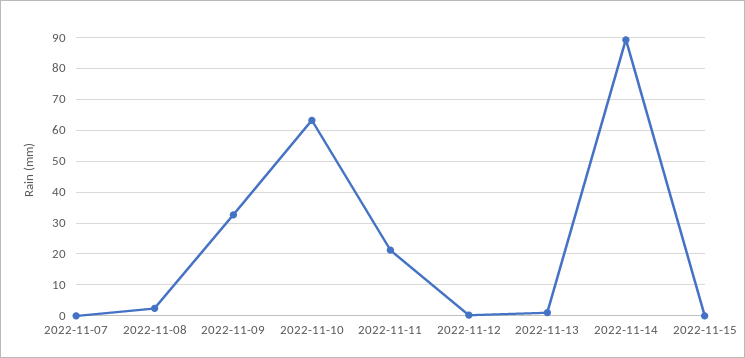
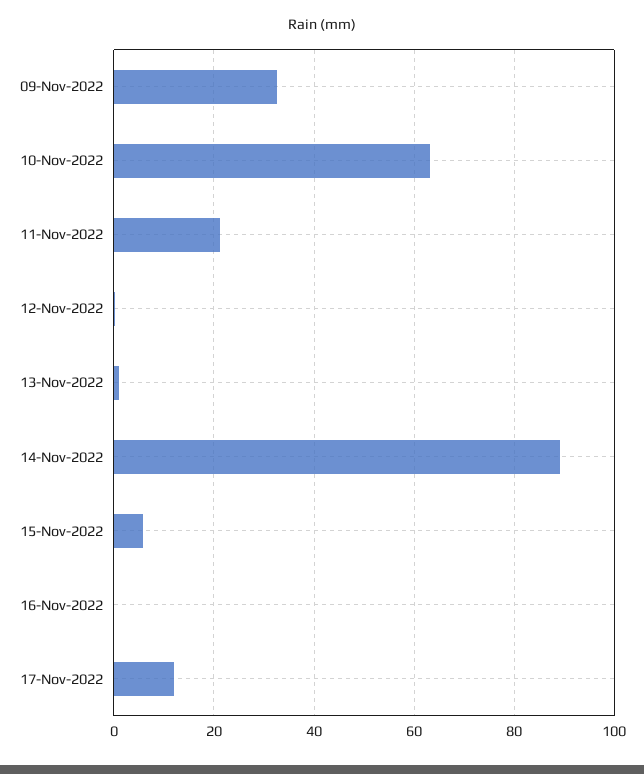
2022-11-07: 0 -> none
2022-11-08: 2 -> none
2022-11-15: 0 -> 6
16-Nov-2022: none -> 0
17-Nov-2022: none -> 12

